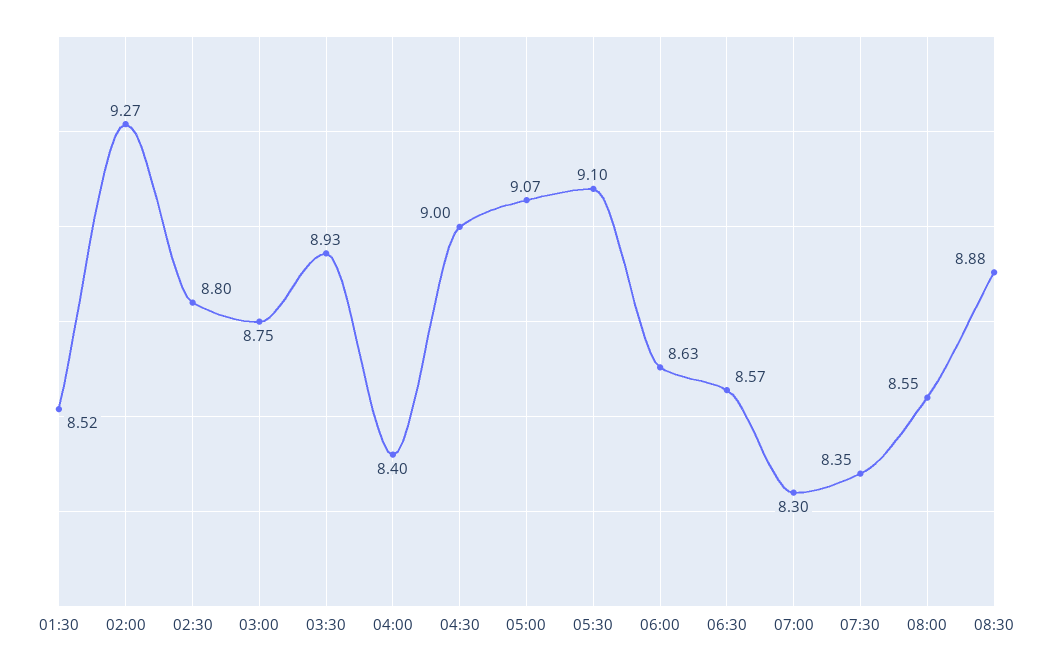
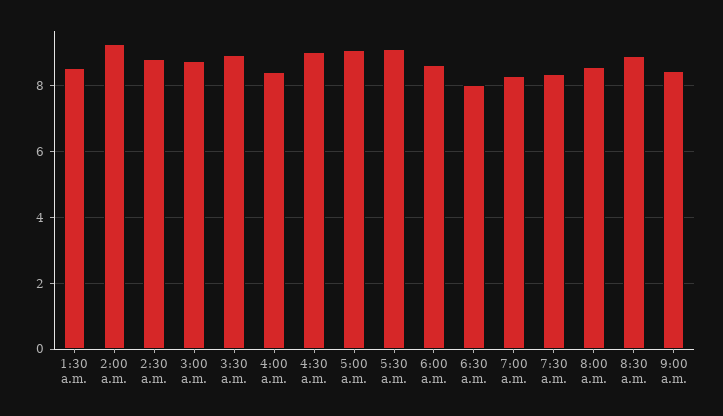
06:30: 8.57 -> 8
9:00 a.m.: none -> 8.4

